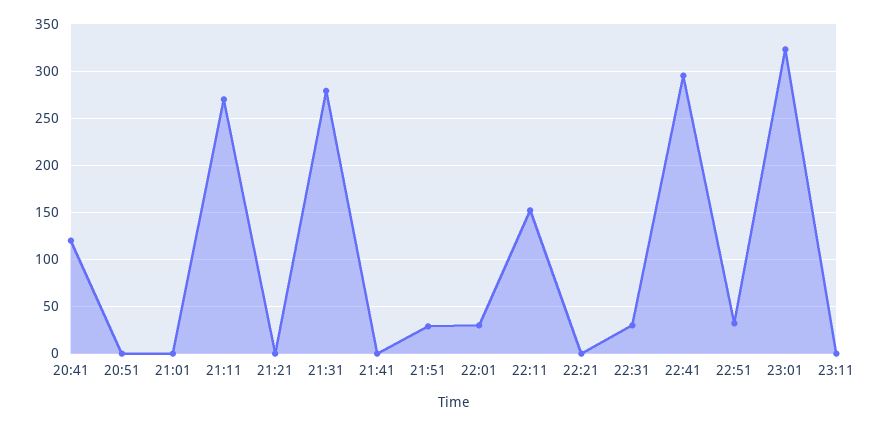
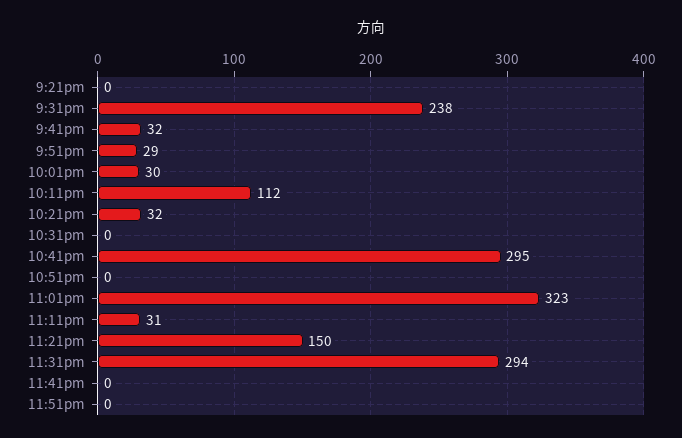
20:41: 120 -> none
20:51: 0 -> none
21:01: 0 -> none
21:11: 270 -> none
21:31: 280 -> 238
21:41: 0 -> 32
22:11: 150 -> 112
22:21: 0 -> 32
22:31: 30 -> 0
22:51: 30 -> 0
23:11: 0 -> 31
11:21pm: none -> 150
11:31pm: none -> 294
11:41pm: none -> 0
11:51pm: none -> 0

